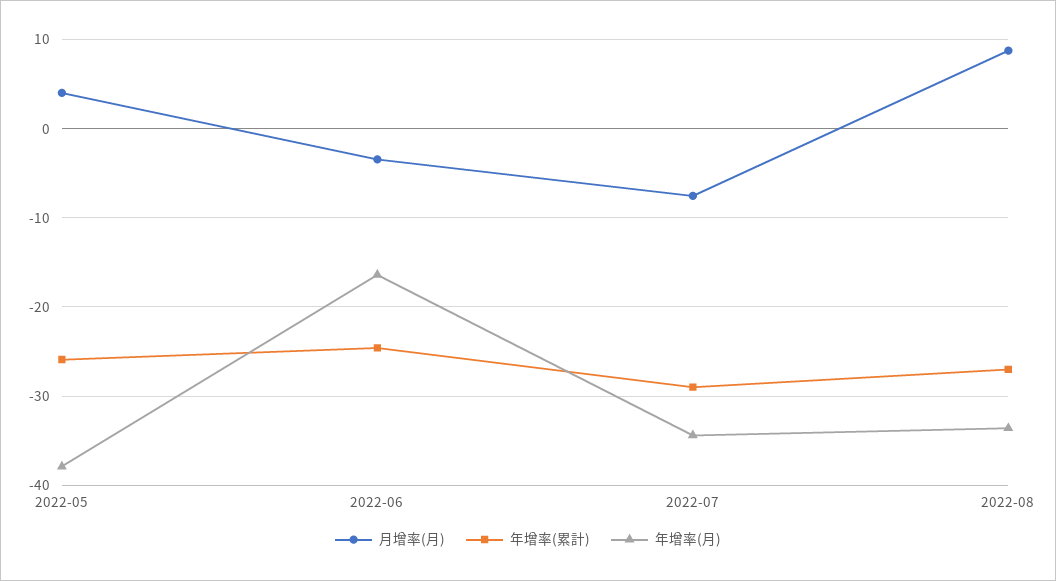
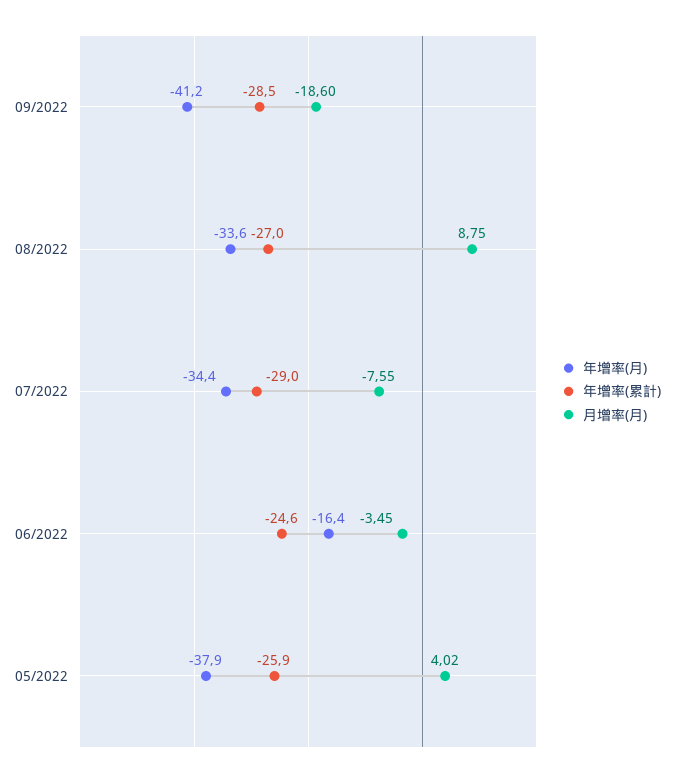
年增率(月), 09/2022: none -> -41.2
年增率(累計), 09/2022: none -> -28.5
月增率(月), 09/2022: none -> -18.6

